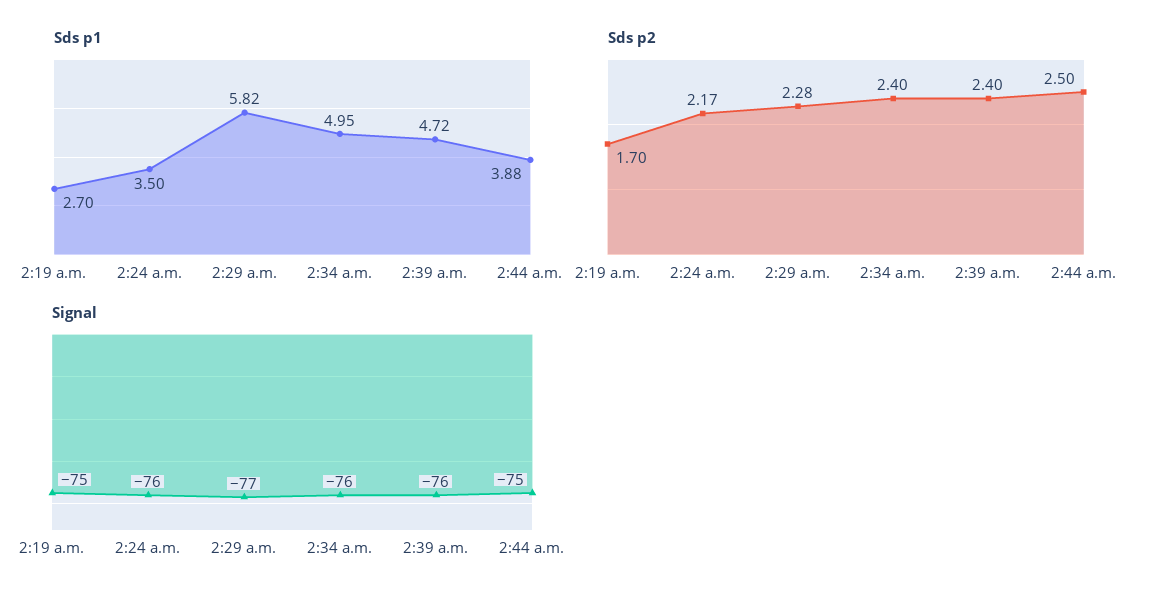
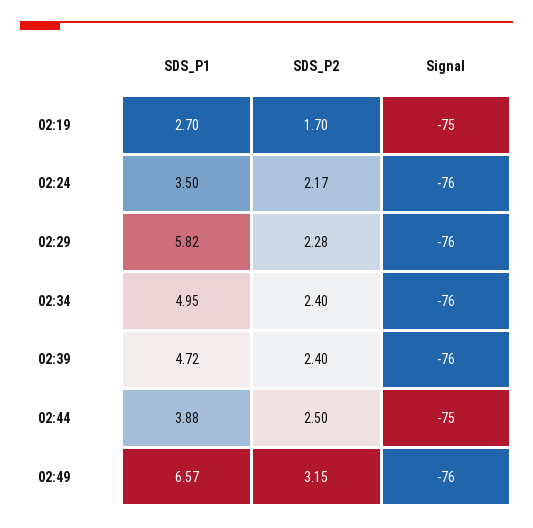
Signal, 2:29 a.m.: -77 -> -76
Sds p1, 02:49: none -> 6.57
Sds p2, 02:49: none -> 3.15
Signal, 02:49: none -> -76

